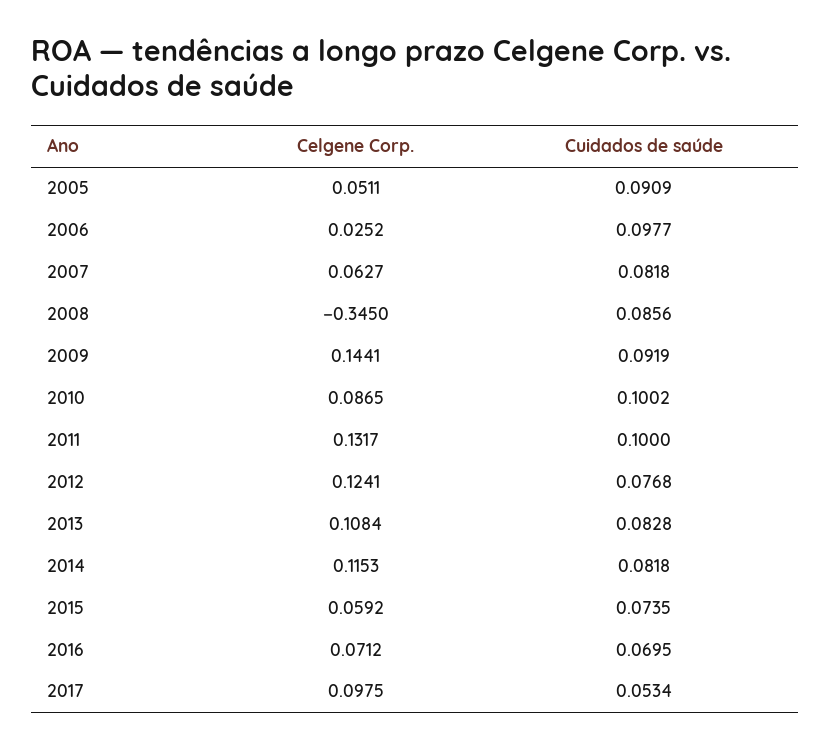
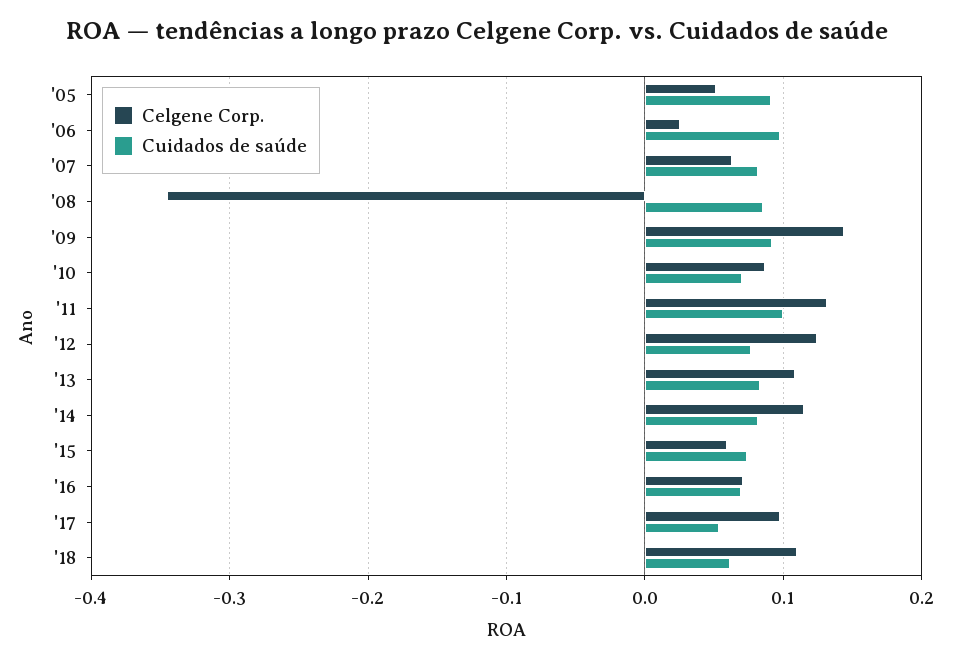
Cuidados de saúde, 2010: 0.1002 -> 0.07
Celgene Corp., '18: none -> 0.11
Cuidados de saúde, '18: none -> 0.06

